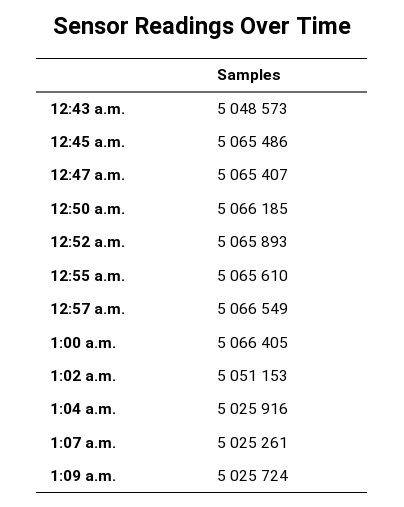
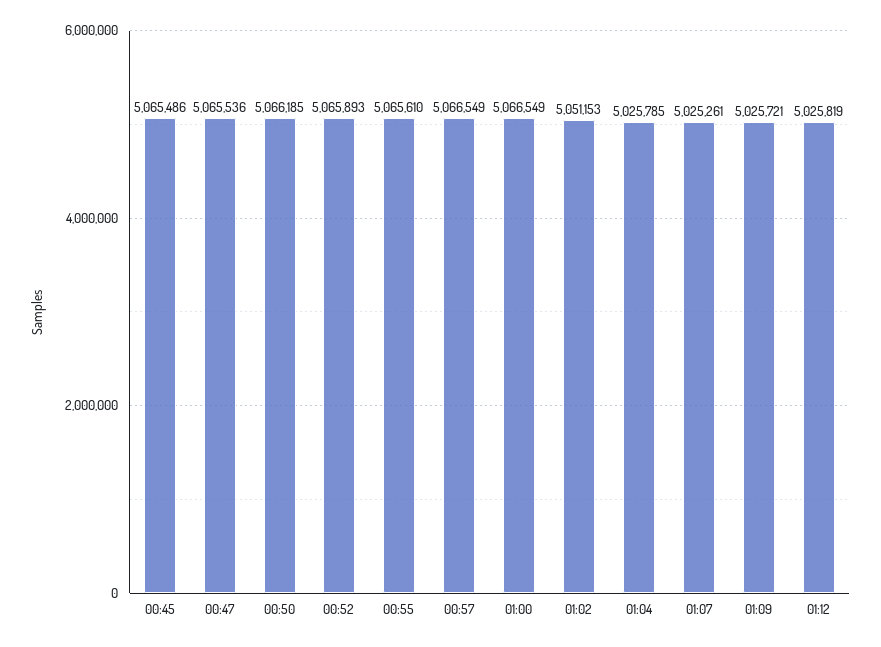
12:43 a.m.: 5048573 -> none
12:47 a.m.: 5065407 -> 5065536
1:00 a.m.: 5066405 -> 5066549
1:04 a.m.: 5025916 -> 5025785
1:09 a.m.: 5025724 -> 5025721
01:12: none -> 5025819

